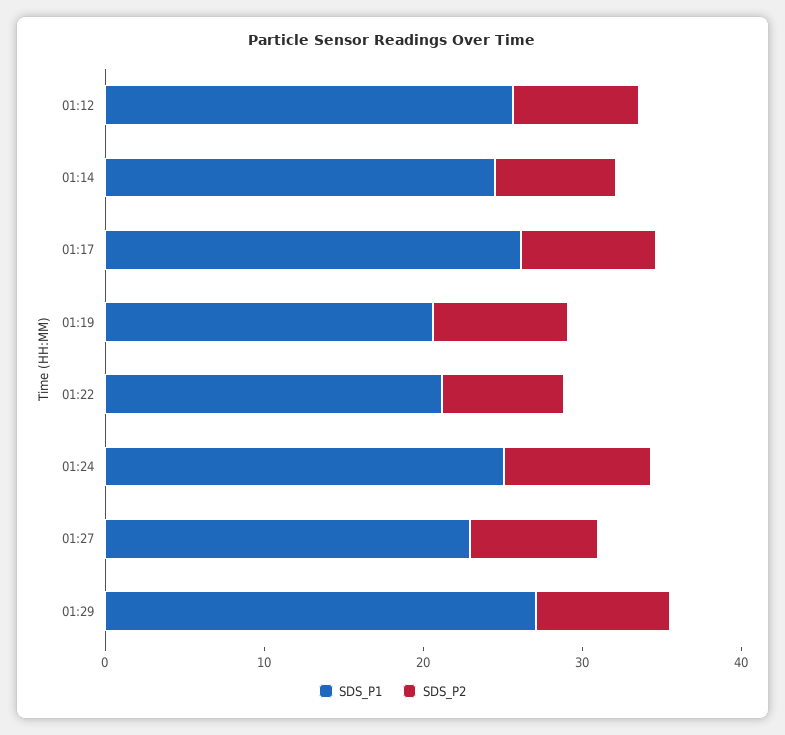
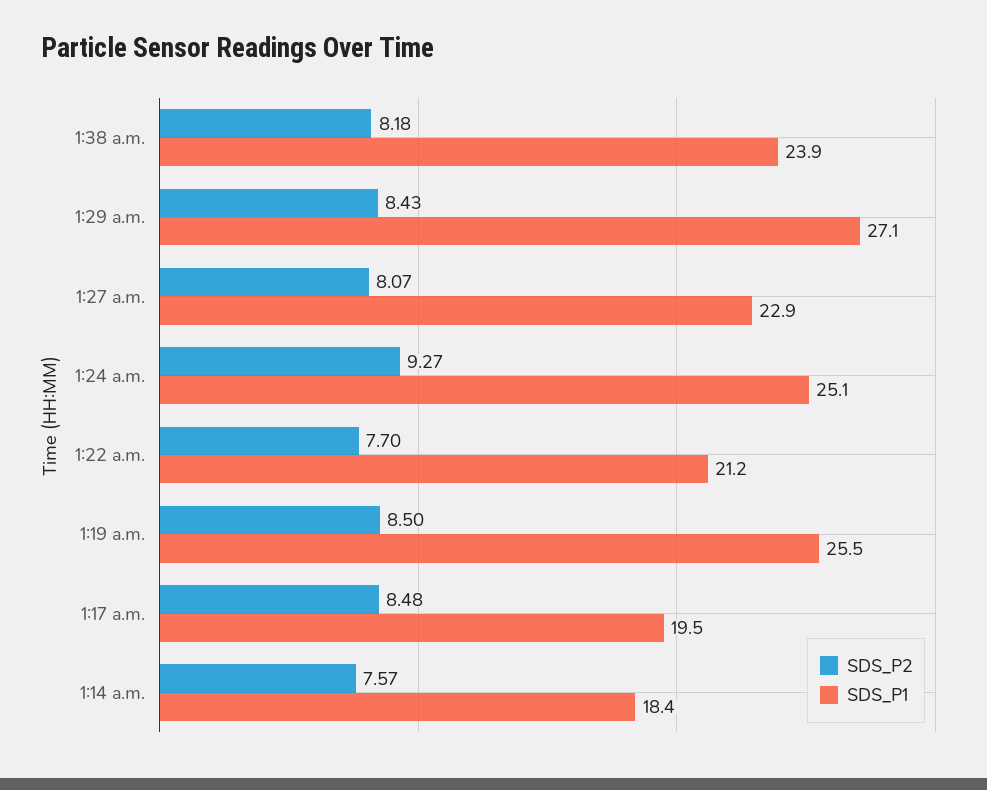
SDS_P1, 01:12: 26 -> none
SDS_P2, 01:12: 8 -> none
SDS_P1, 01:14: 24 -> 18.4
SDS_P1, 01:17: 26 -> 19.5
SDS_P1, 01:19: 20 -> 25.5
SDS_P2, 1:38 a.m.: none -> 8.18
SDS_P1, 1:38 a.m.: none -> 23.9

